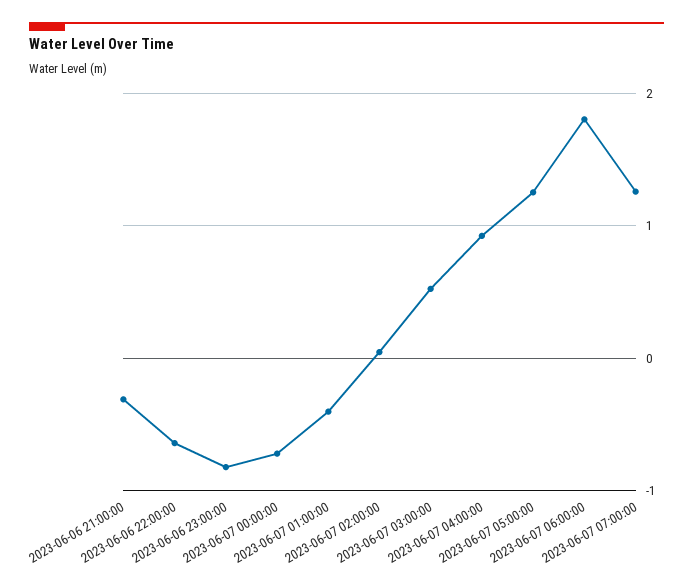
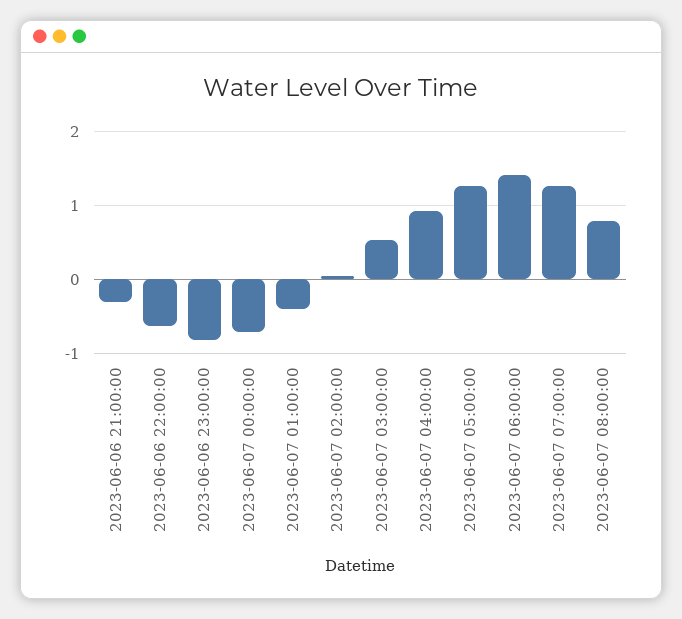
2023-06-07 06:00:00: 1.8 -> 1.4
2023-06-07 08:00:00: none -> 0.8

